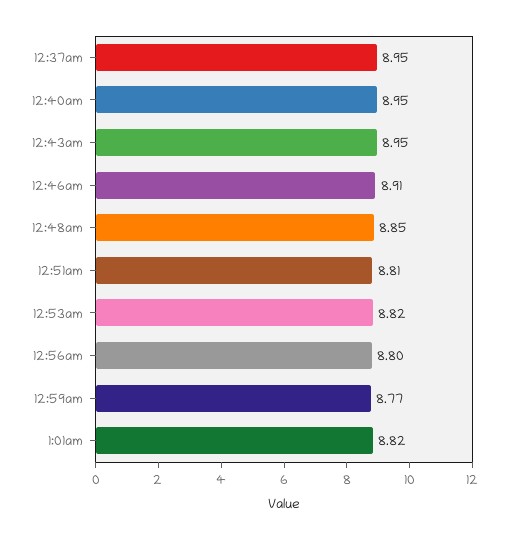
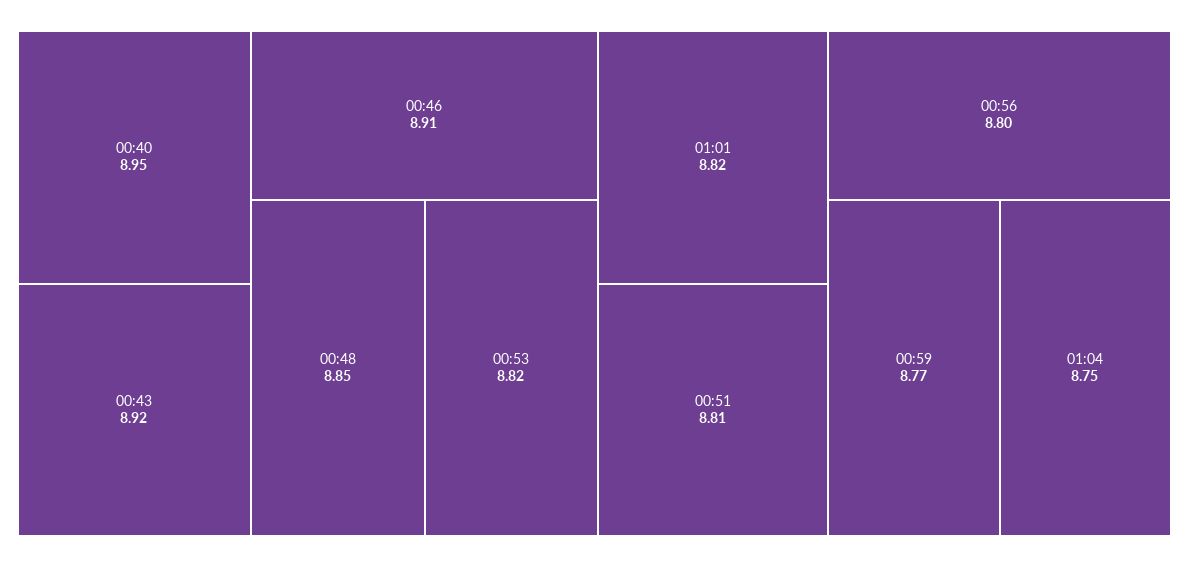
12:37am: 8.95 -> none
12:43am: 8.95 -> 8.92
01:04: none -> 8.75

